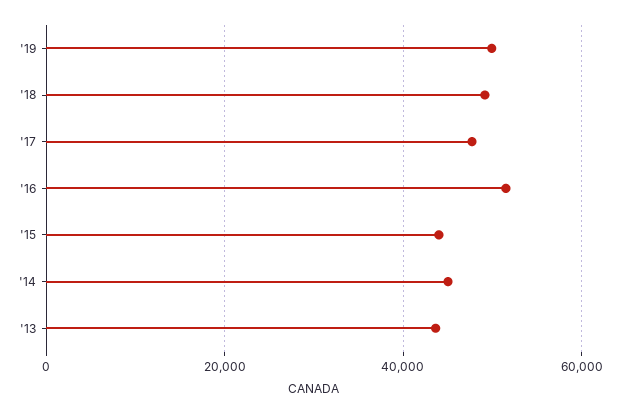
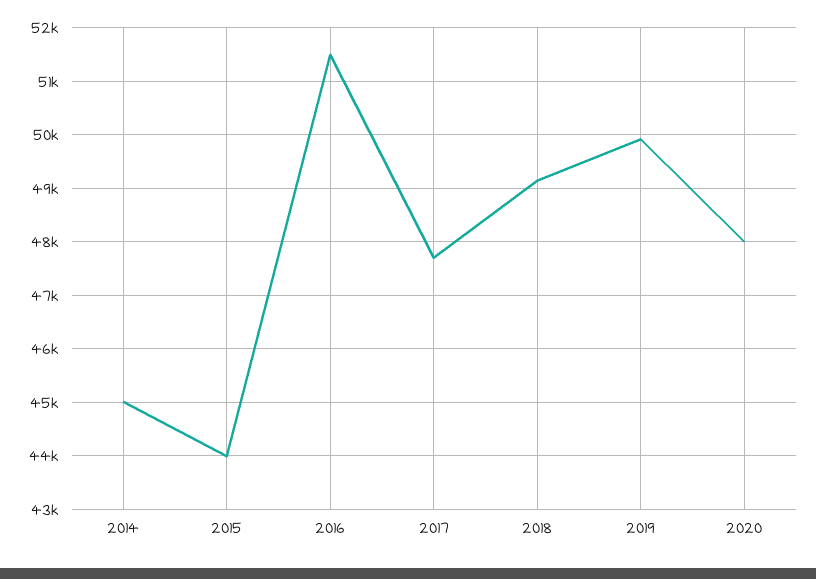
'13: 44000 -> none
2020: none -> 48000

